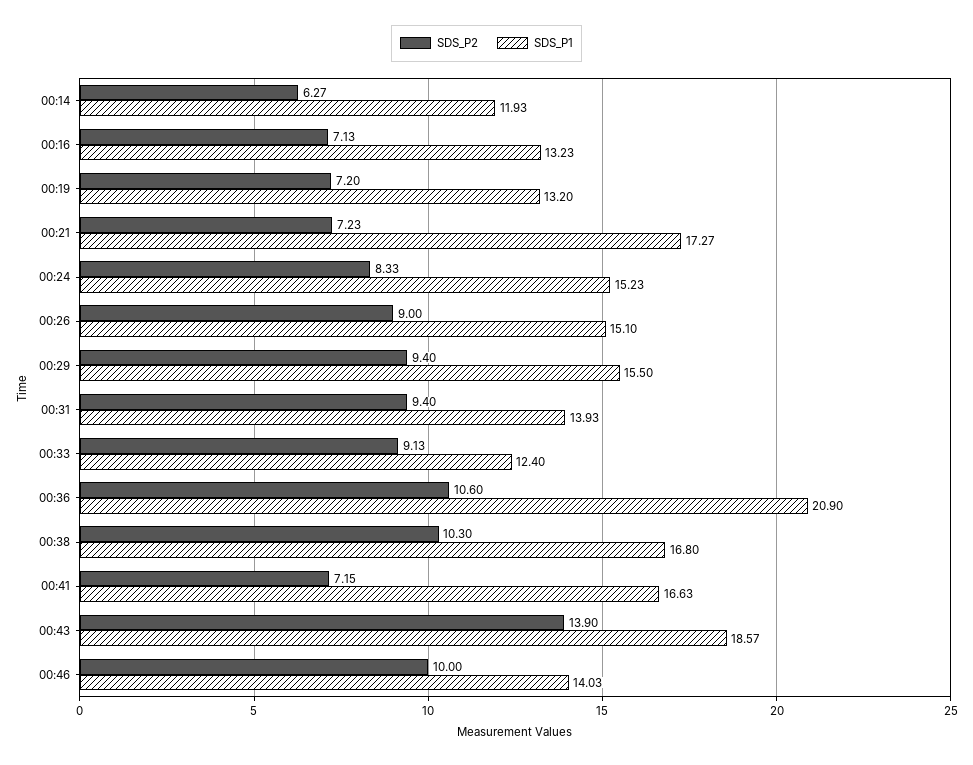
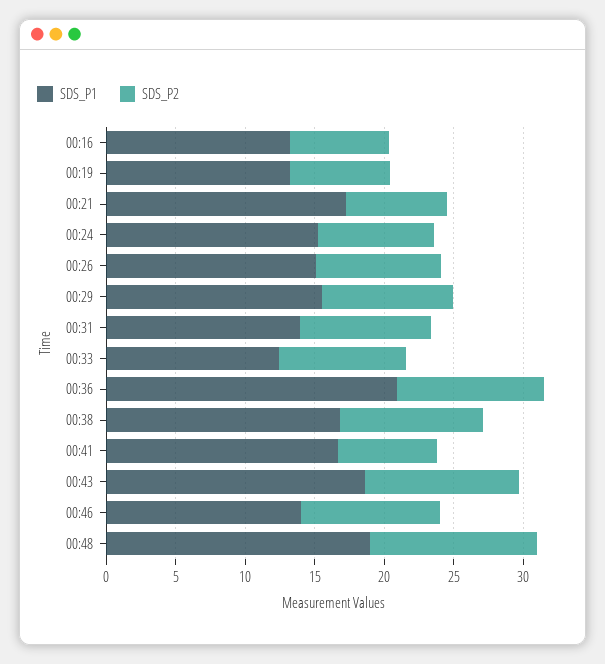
SDS_P2, 00:14: 6.27 -> none
SDS_P1, 00:14: 11.93 -> none
SDS_P2, 00:43: 13.9 -> 11
SDS_P1, 00:48: none -> 19
SDS_P2, 00:48: none -> 12

